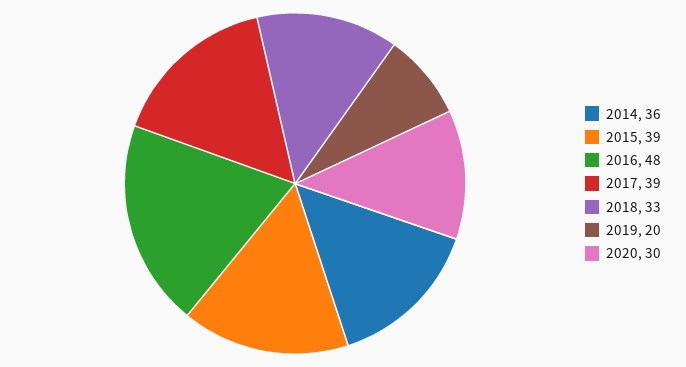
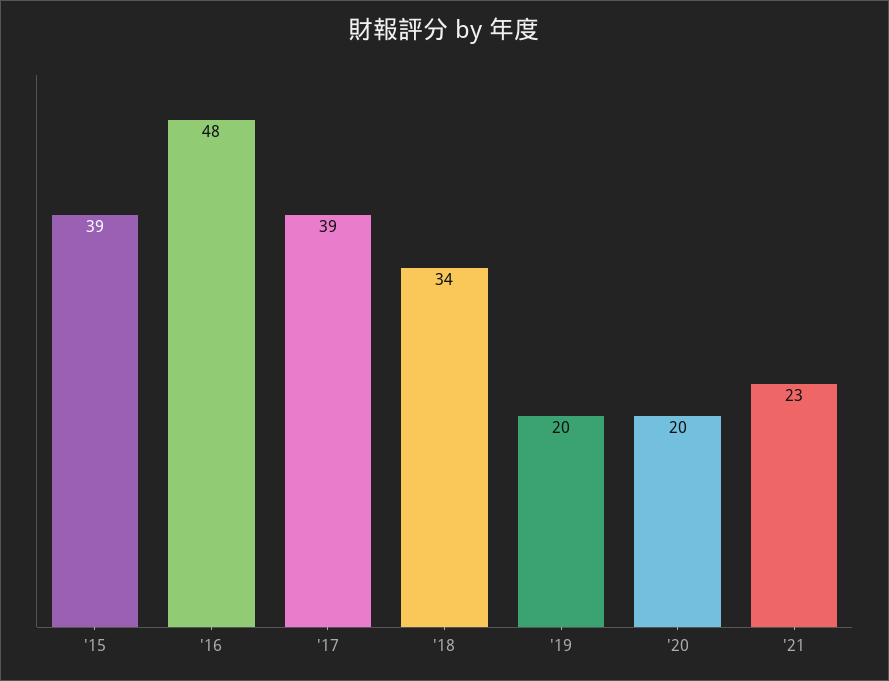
2014: 36 -> none
2018: 33 -> 34
2020: 30 -> 20
'21: none -> 23

